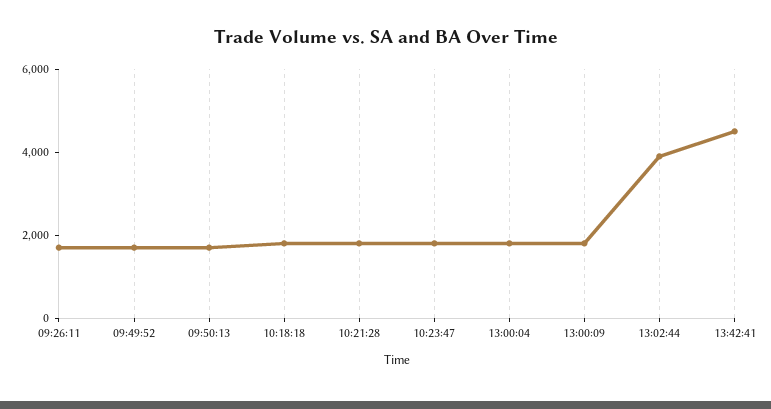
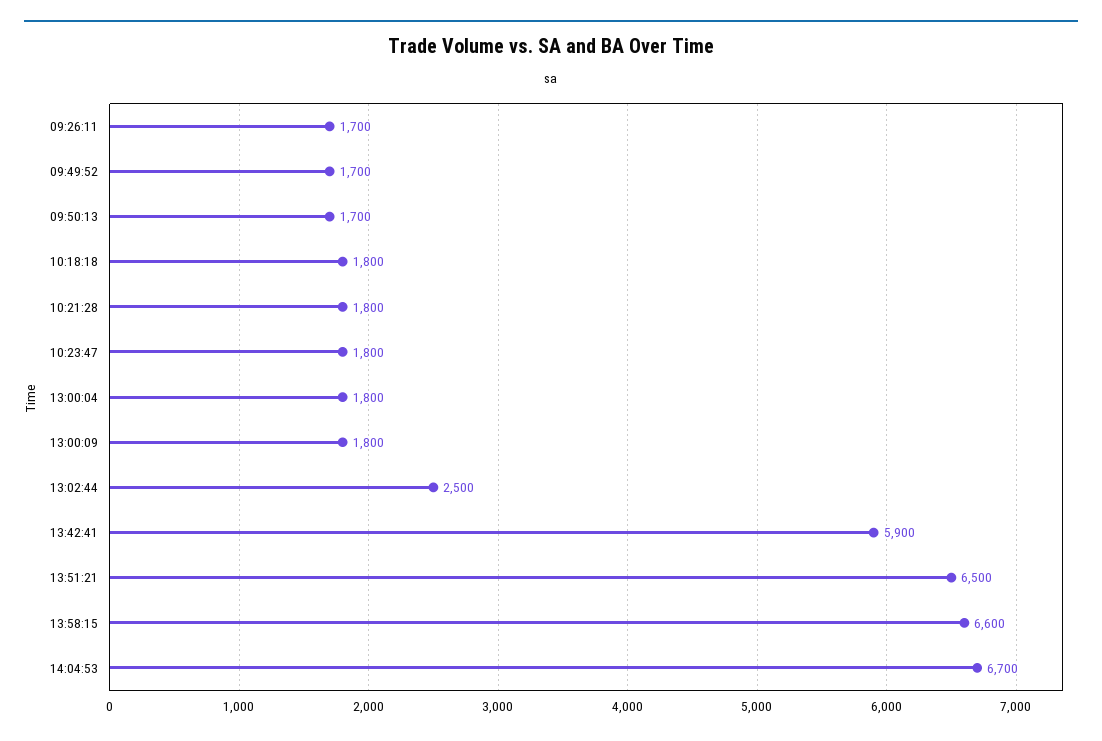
13:02:44: 4000 -> 2500
13:42:41: 4500 -> 5900
13:51:21: none -> 6500
13:58:15: none -> 6600
14:04:53: none -> 6700

